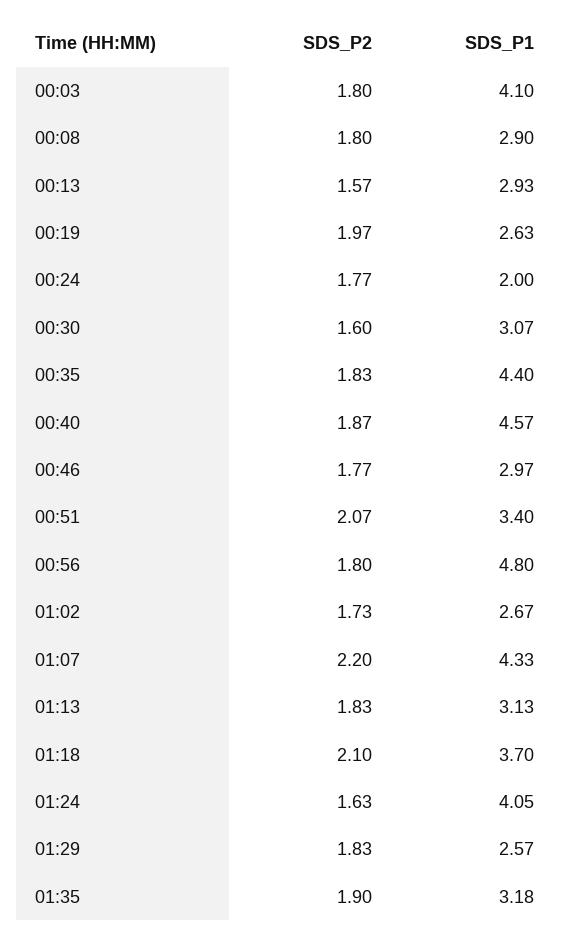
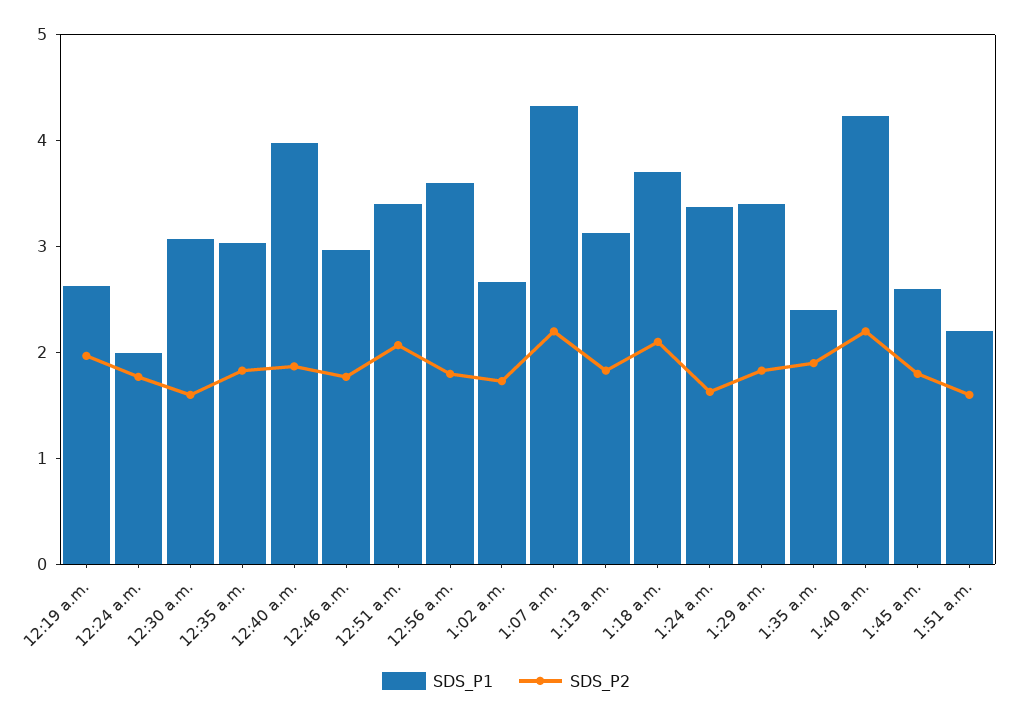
SDS_P2, 00:03: 1.8 -> none
SDS_P1, 00:03: 4.1 -> none
SDS_P2, 00:08: 1.8 -> none
SDS_P1, 00:08: 2.9 -> none
SDS_P2, 00:13: 1.57 -> none
SDS_P1, 00:13: 2.93 -> none
SDS_P1, 00:35: 4.4 -> 3
SDS_P1, 00:40: 4.57 -> 4
SDS_P1, 00:56: 4.8 -> 3.6
SDS_P1, 01:24: 4.05 -> 3.4
SDS_P1, 01:29: 2.57 -> 3.4
SDS_P1, 01:35: 3.18 -> 2.4
SDS_P1, 1:40 a.m.: none -> 4.2
SDS_P2, 1:40 a.m.: none -> 2.2
SDS_P1, 1:45 a.m.: none -> 2.6
SDS_P2, 1:45 a.m.: none -> 1.8
SDS_P1, 1:51 a.m.: none -> 2.2
SDS_P2, 1:51 a.m.: none -> 1.6

